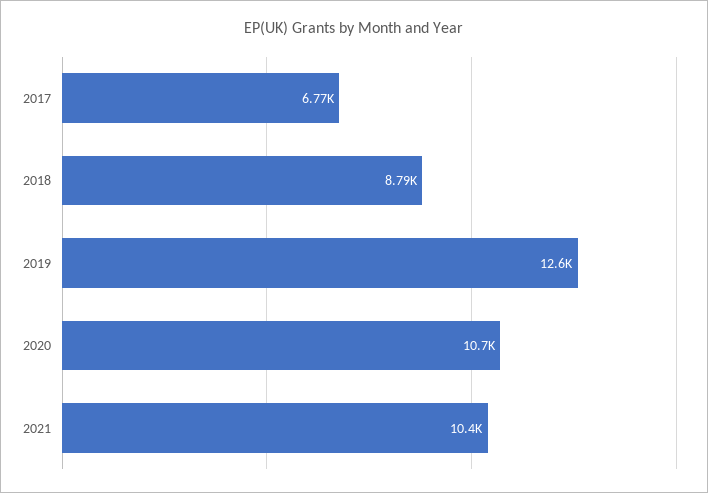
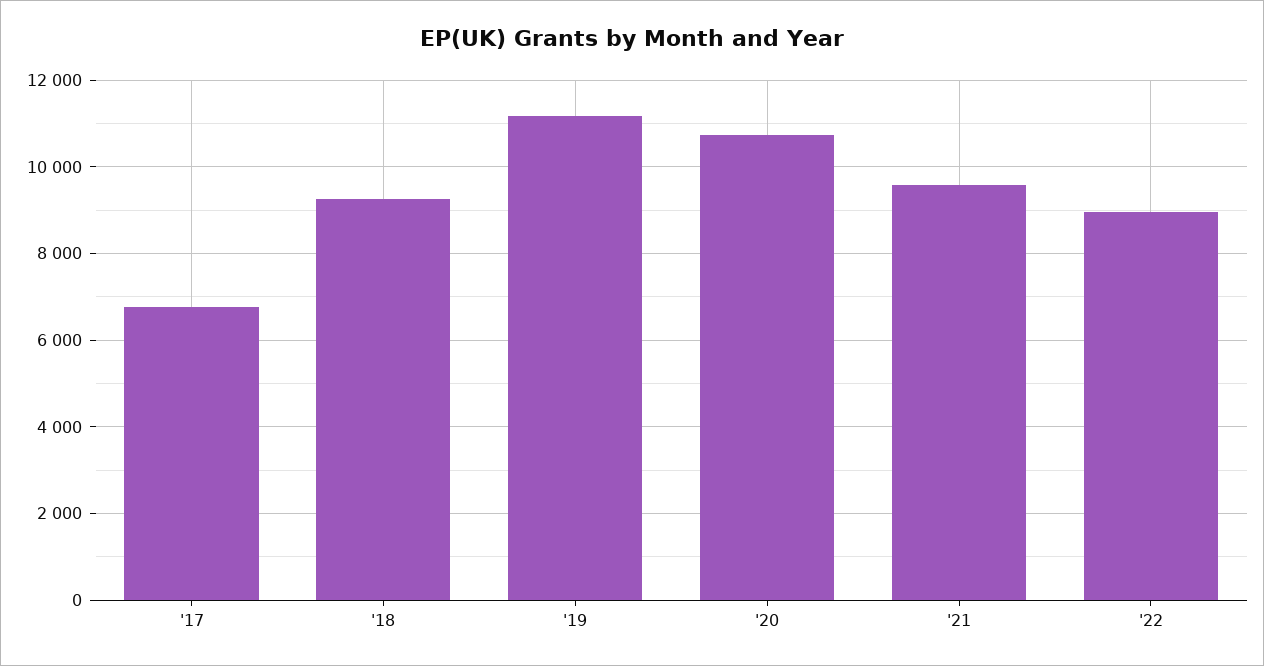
2018: 8790 -> 9200
2019: 12600 -> 11200
2021: 10400 -> 9600
'22: none -> 9000

